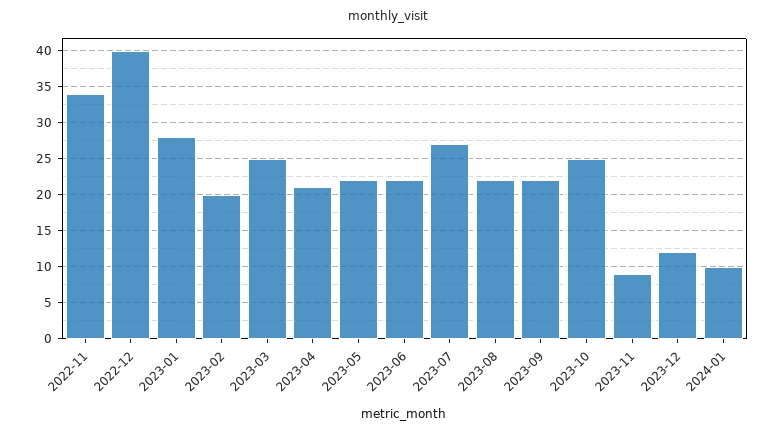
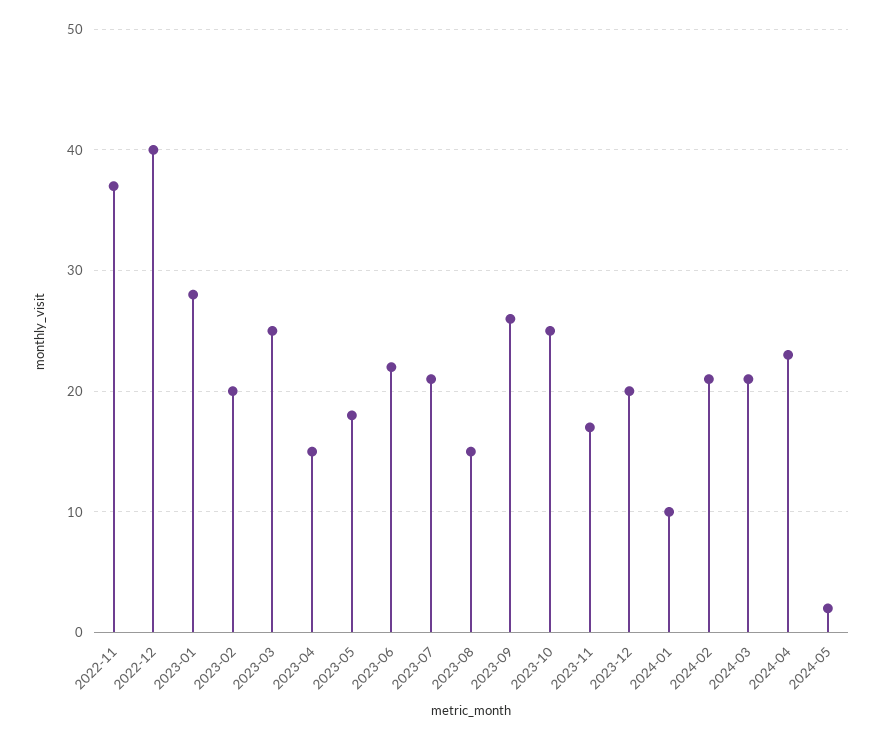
2022-11: 34 -> 37
2023-04: 21 -> 15
2023-05: 22 -> 18
2023-07: 27 -> 21
2023-08: 22 -> 15
2023-09: 22 -> 26
2023-11: 9 -> 17
2023-12: 12 -> 20
2024-02: none -> 21
2024-03: none -> 21
2024-04: none -> 23
2024-05: none -> 2

